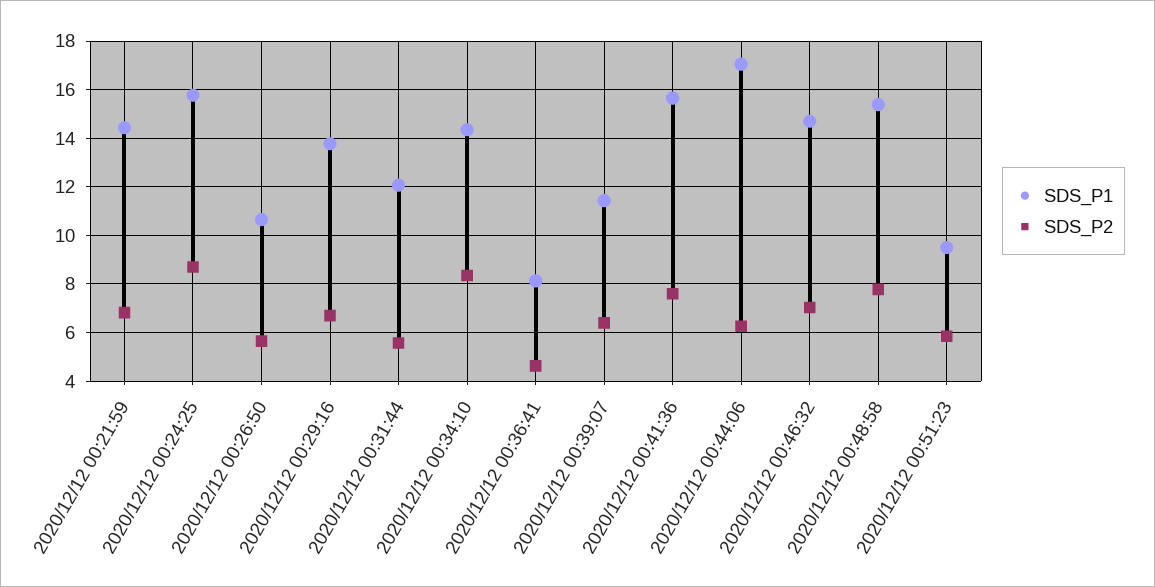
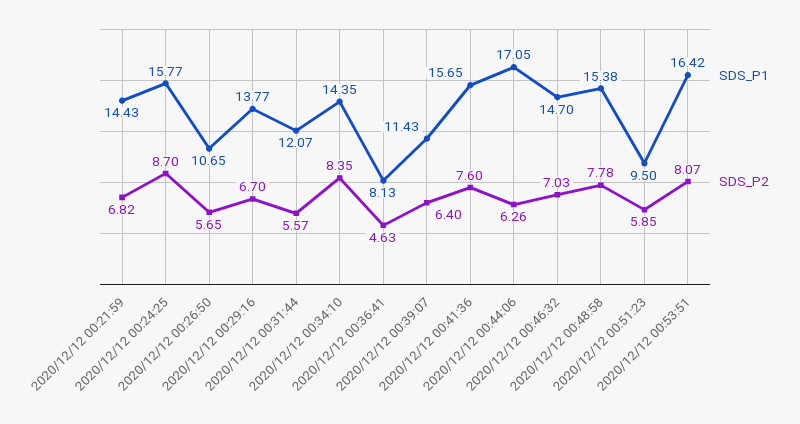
SDS_P1, 2020/12/12 00:53:51: none -> 16.42
SDS_P2, 2020/12/12 00:53:51: none -> 8.07

